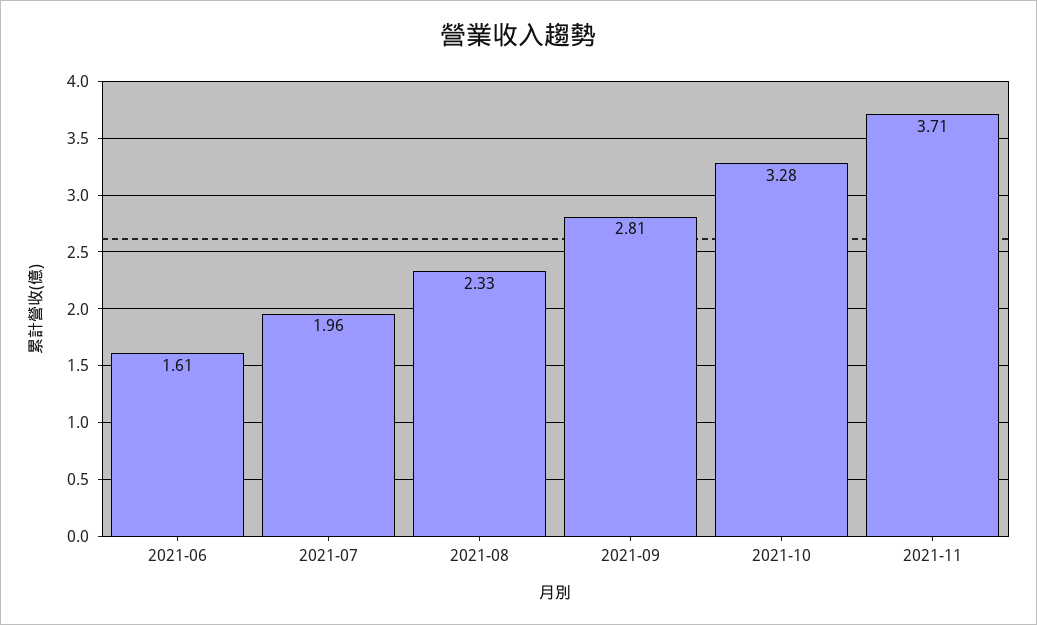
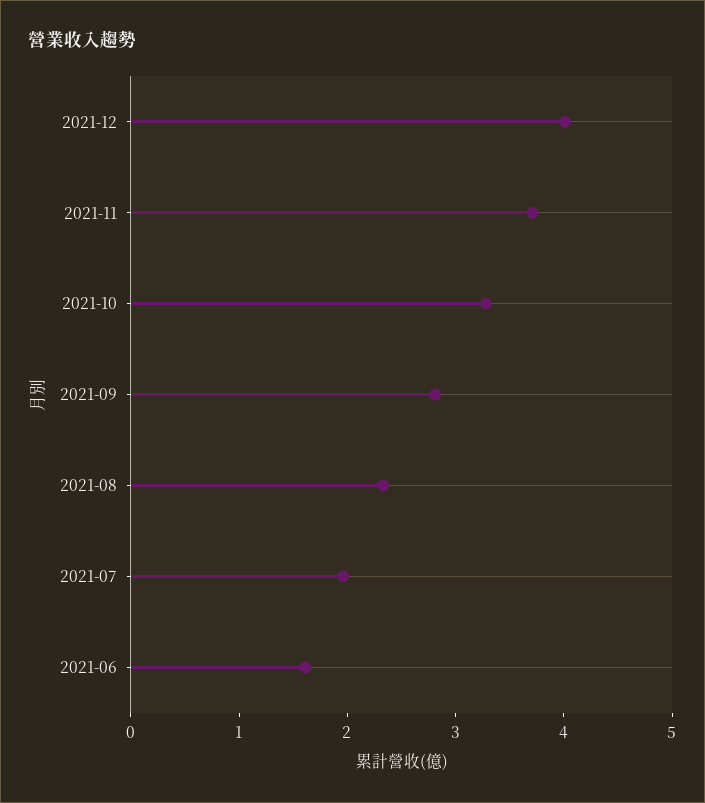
2021-12: none -> 4

